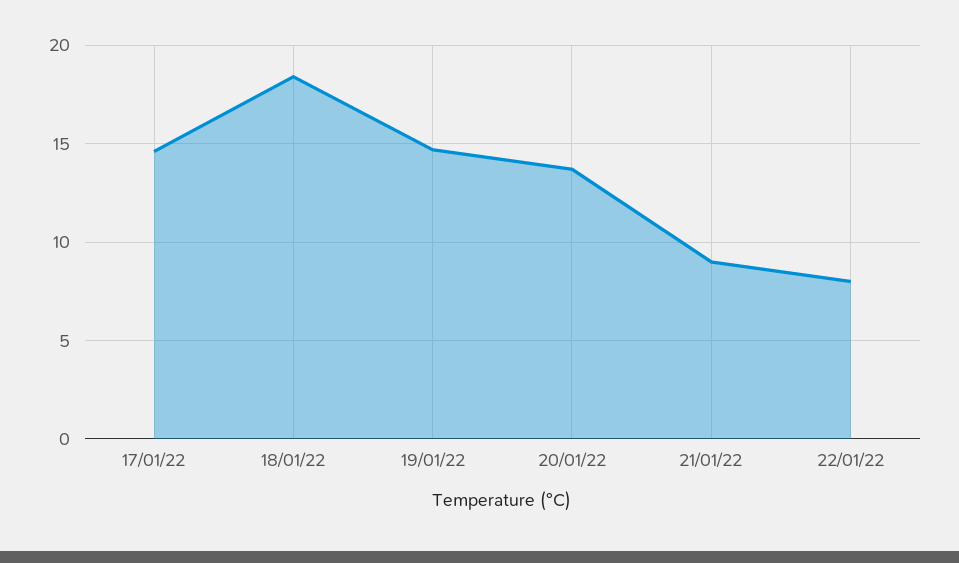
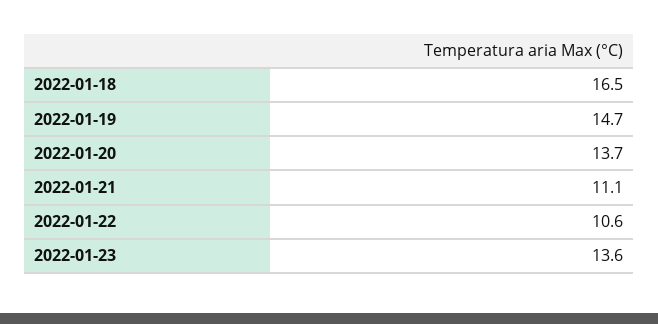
17/01/22: 14.5 -> none
18/01/22: 18.5 -> 16.5
21/01/22: 9 -> 11.1
22/01/22: 8 -> 10.6
2022-01-23: none -> 13.6

